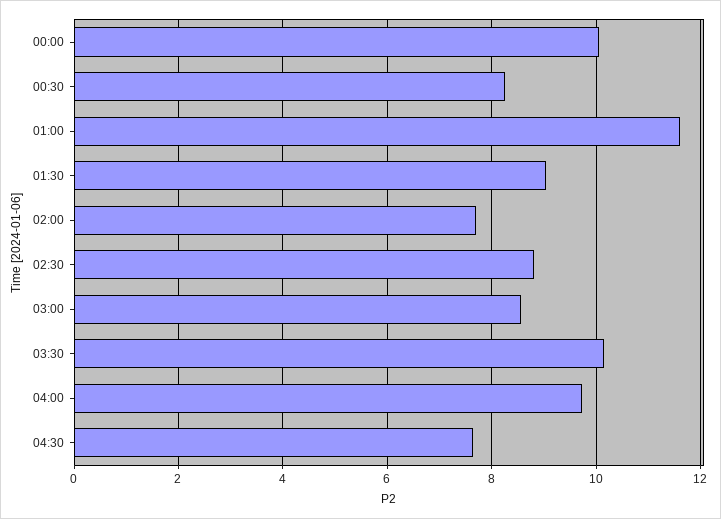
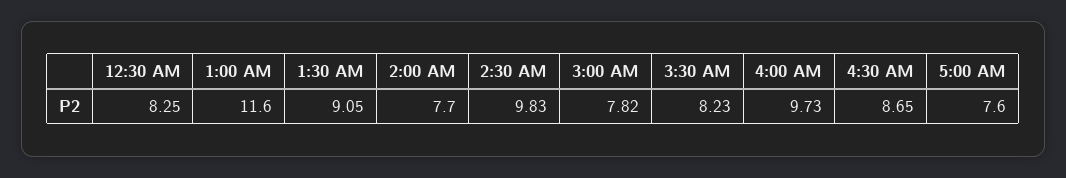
00:00: 10 -> none
02:30: 8.8 -> 9.83
03:00: 8.6 -> 7.82
03:30: 10.2 -> 8.23
04:30: 7.6 -> 8.65
5:00 AM: none -> 7.6

